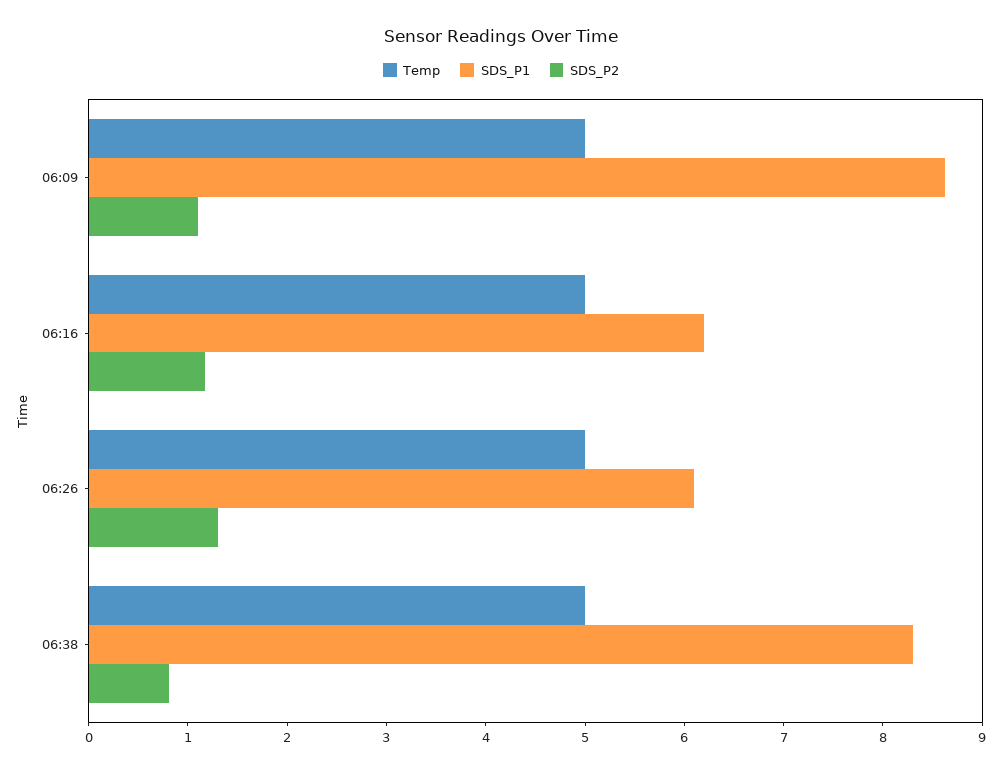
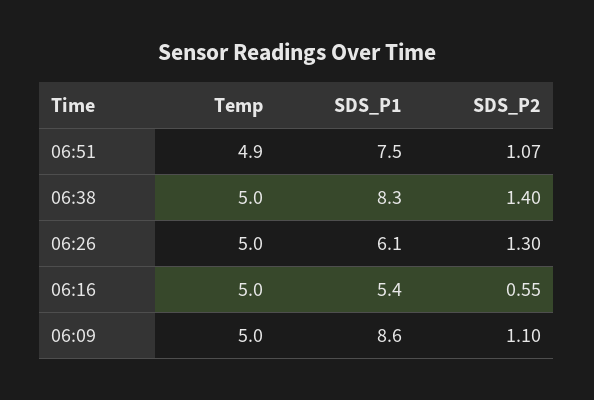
SDS_P1, 06:16: 6.2 -> 5.4
SDS_P2, 06:16: 1.2 -> 0.55
SDS_P2, 06:38: 0.8 -> 1.4
Temp, 06:51: none -> 4.9
SDS_P1, 06:51: none -> 7.5
SDS_P2, 06:51: none -> 1.07

